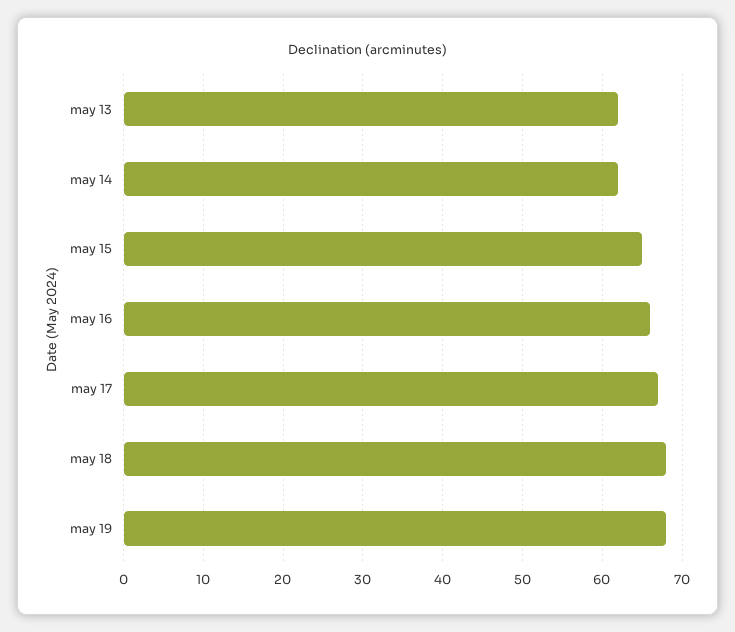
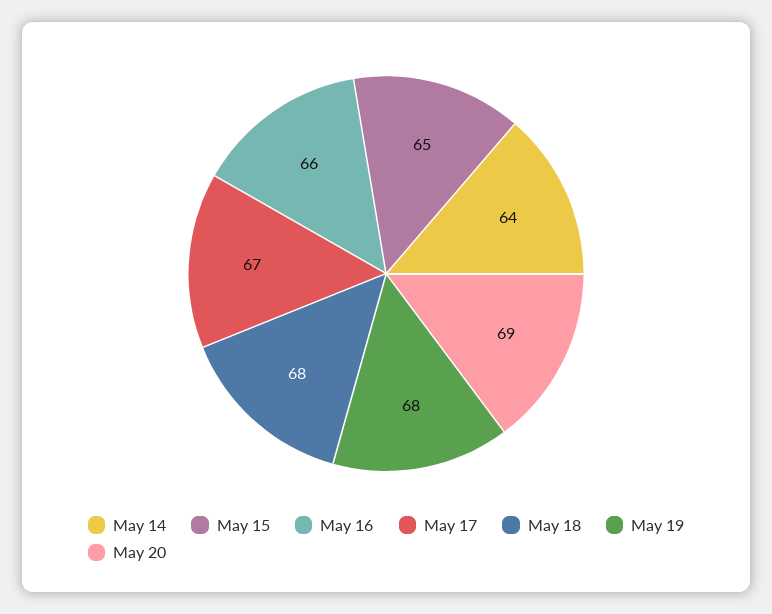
may 13: 62 -> none
may 14: 62 -> 64
May 20: none -> 69

